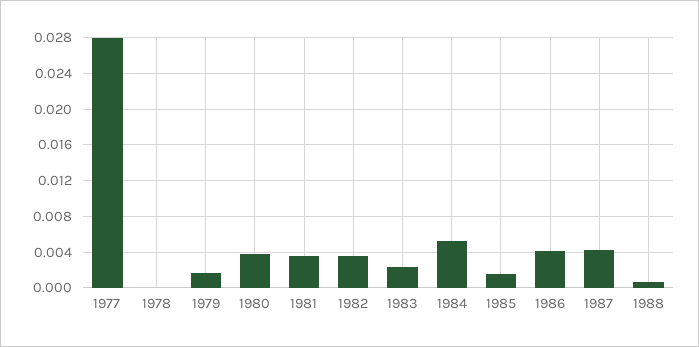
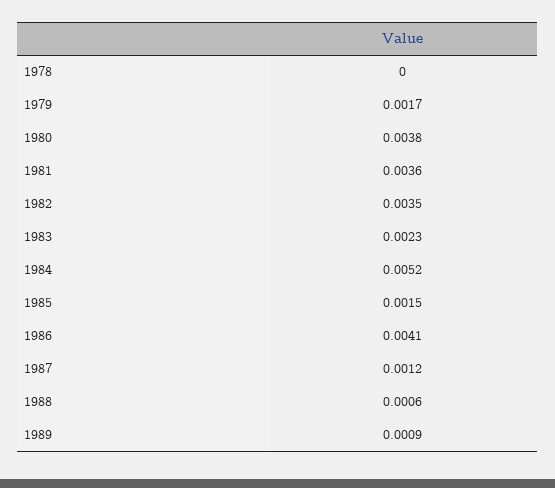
1977: 0.028 -> none
1987: 0.004 -> 0.0012
1989: none -> 0.0009

